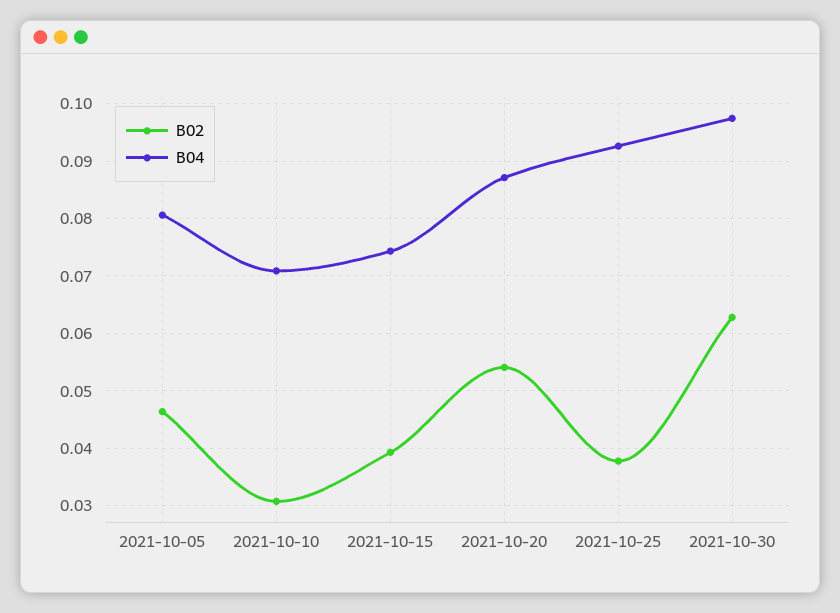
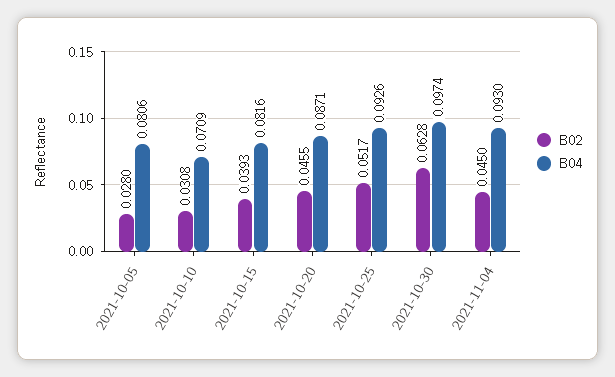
B02, 2021-10-05: 0.046 -> 0.028
B04, 2021-10-15: 0.074 -> 0.0816
B02, 2021-10-20: 0.054 -> 0.0455
B02, 2021-10-25: 0.038 -> 0.0517
B02, 2021-11-04: none -> 0.045
B04, 2021-11-04: none -> 0.093

